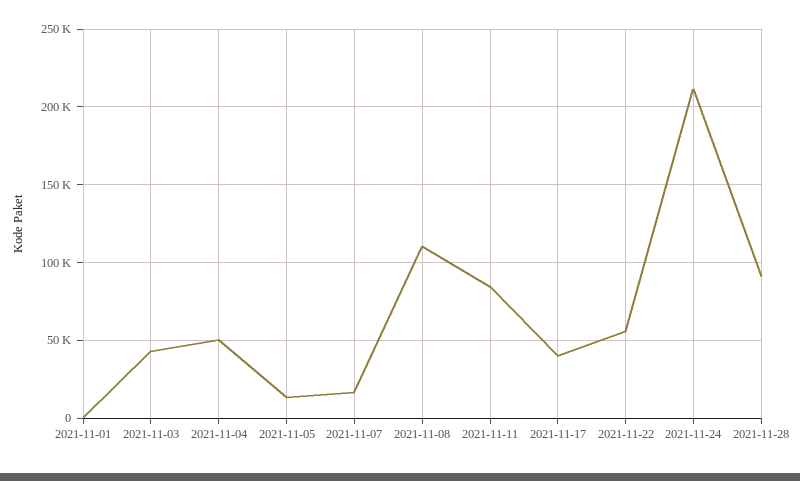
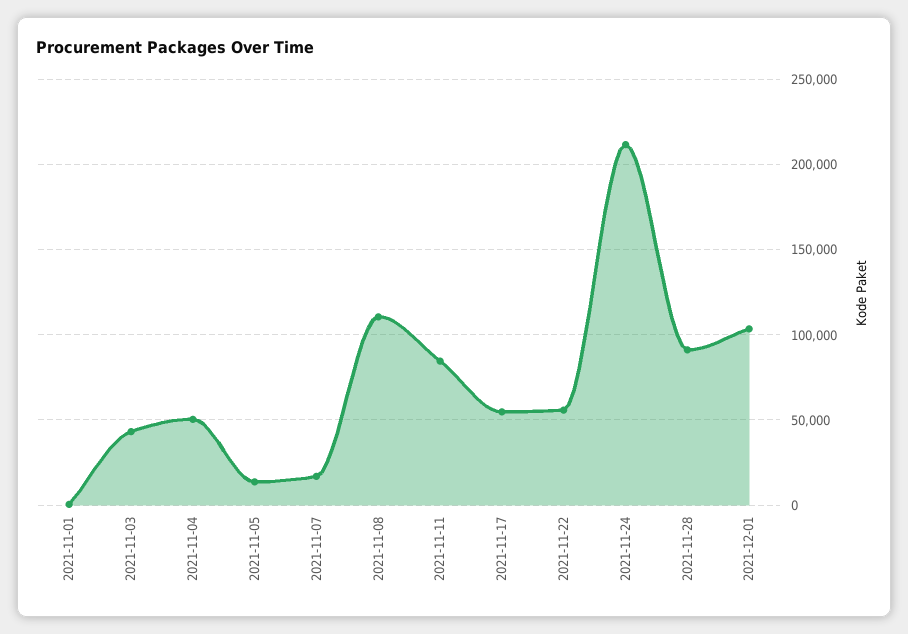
2021-11-17: 40000 -> 55000
2021-12-01: none -> 105000

